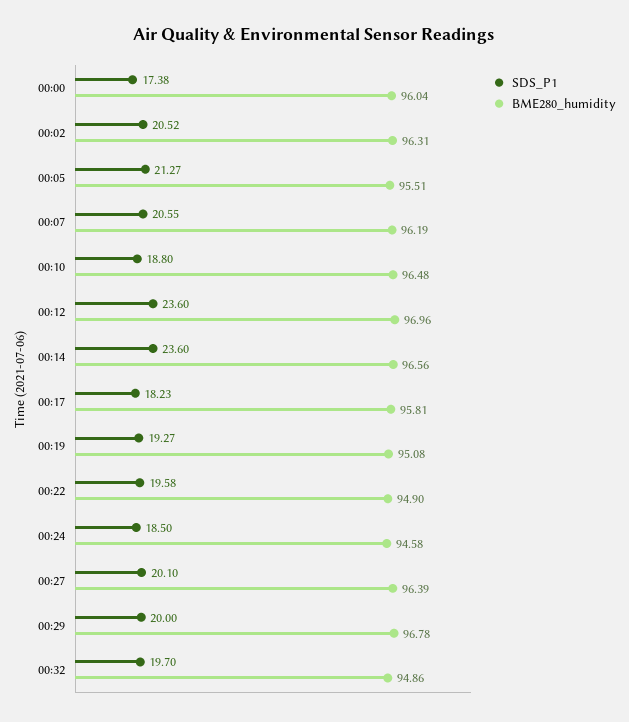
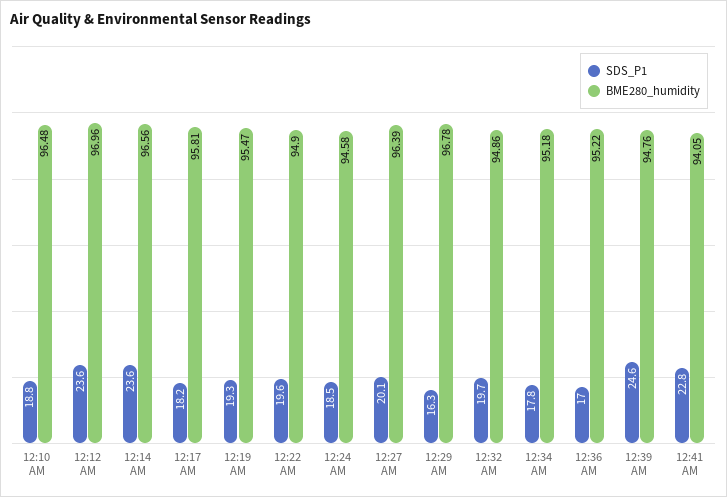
SDS_P1, 00:00: 17.38 -> none
BME280_humidity, 00:00: 96.04 -> none
SDS_P1, 00:02: 20.52 -> none
BME280_humidity, 00:02: 96.31 -> none
SDS_P1, 00:05: 21.27 -> none
BME280_humidity, 00:05: 95.51 -> none
SDS_P1, 00:07: 20.55 -> none
BME280_humidity, 00:07: 96.19 -> none
BME280_humidity, 00:19: 95.08 -> 95.47
SDS_P1, 00:29: 20 -> 16.3
SDS_P1, 12:34 AM: none -> 17.8
BME280_humidity, 12:34 AM: none -> 95.18
SDS_P1, 12:36 AM: none -> 17
BME280_humidity, 12:36 AM: none -> 95.22
SDS_P1, 12:39 AM: none -> 24.6
BME280_humidity, 12:39 AM: none -> 94.76
SDS_P1, 12:41 AM: none -> 22.8
BME280_humidity, 12:41 AM: none -> 94.05

